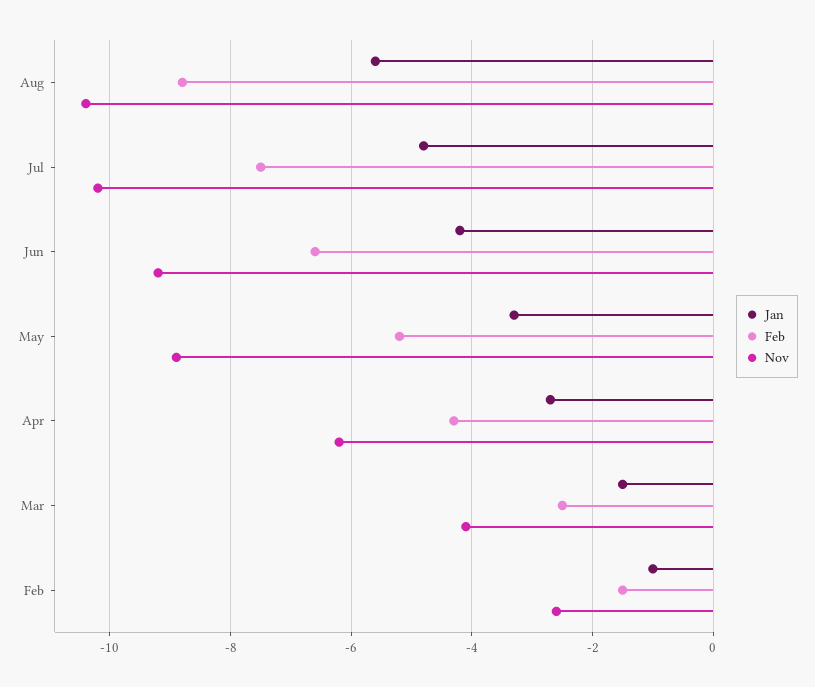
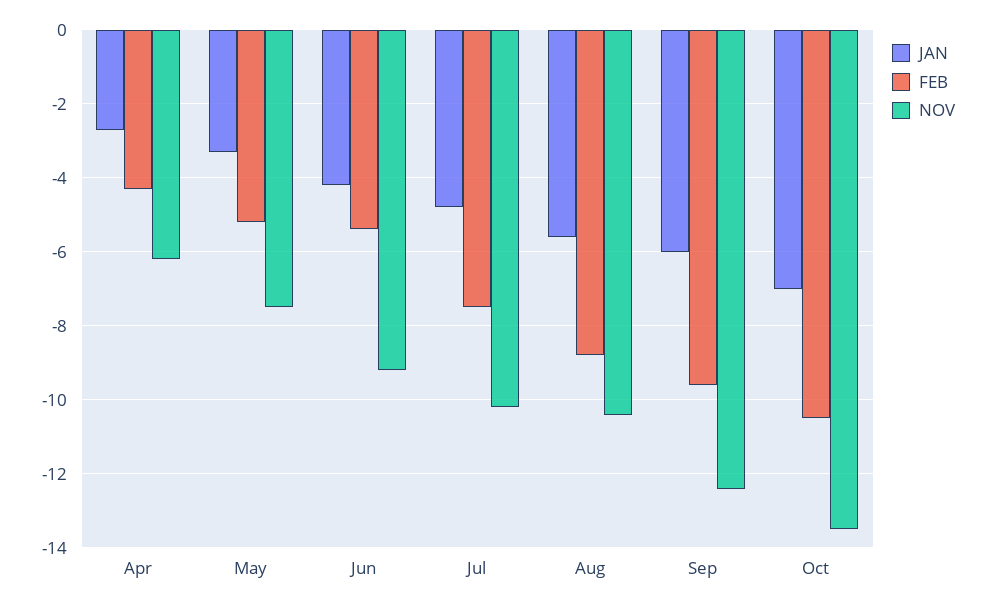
Feb, Jun: -6.5 -> -5.5
Nov, May: -9 -> -7.5
Jan, Mar: -1.5 -> none
Feb, Mar: -2.5 -> none
Nov, Mar: -4 -> none
Jan, Feb: -1 -> none
Feb, Feb: -1.5 -> none
Nov, Feb: -2.5 -> none
Jan, Sep: none -> -6
Feb, Sep: none -> -9.5
Nov, Sep: none -> -12.5
Jan, Oct: none -> -7
Feb, Oct: none -> -10.5
Nov, Oct: none -> -13.5

